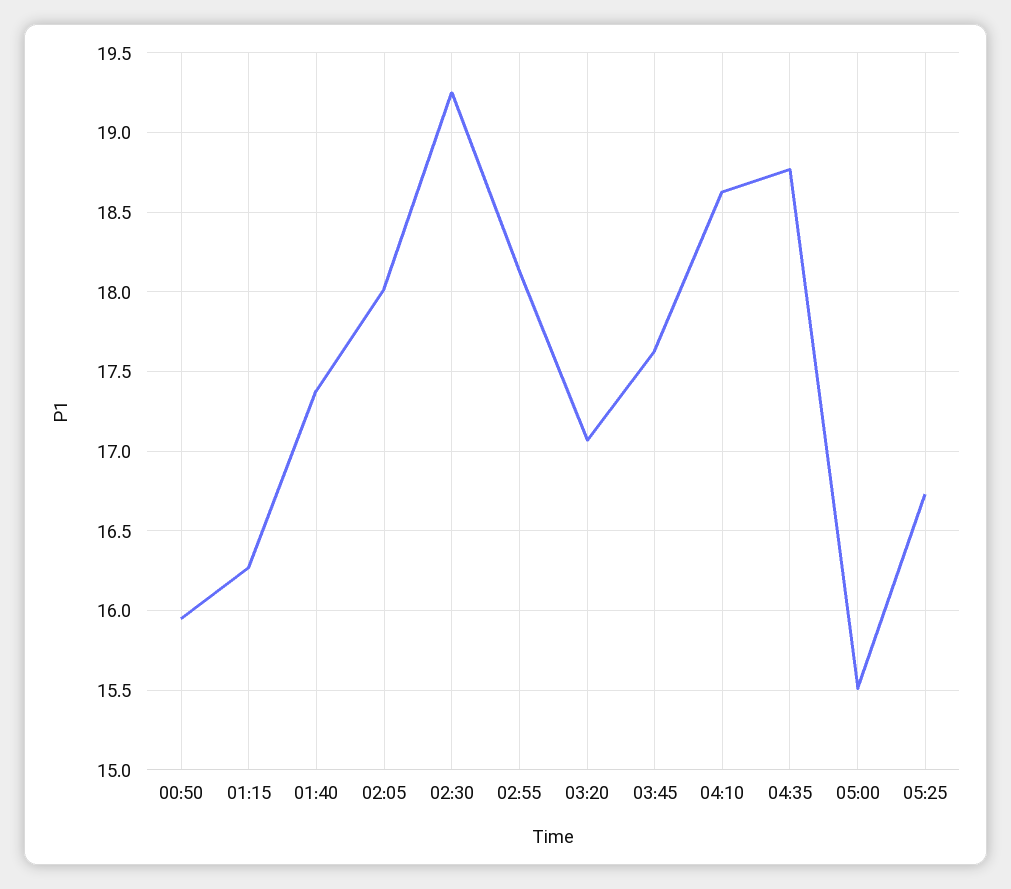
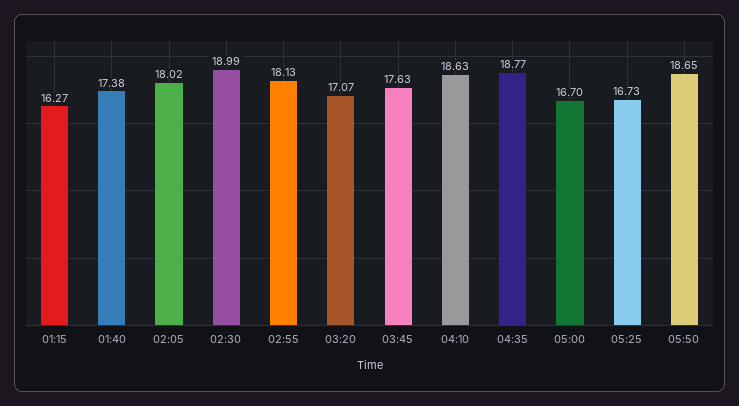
00:50: 15.95 -> none
02:30: 19.25 -> 18.99
05:00: 15.5 -> 16.7
05:50: none -> 18.65

